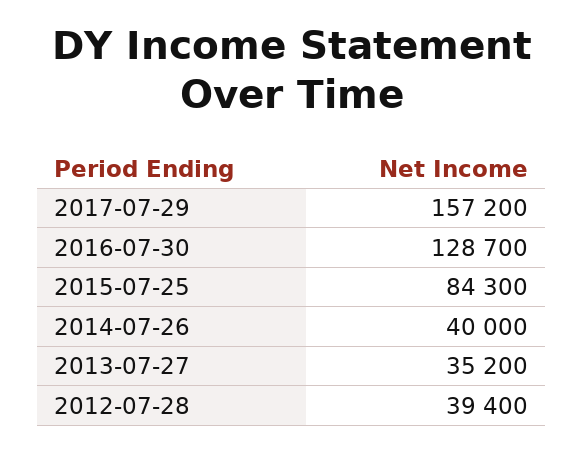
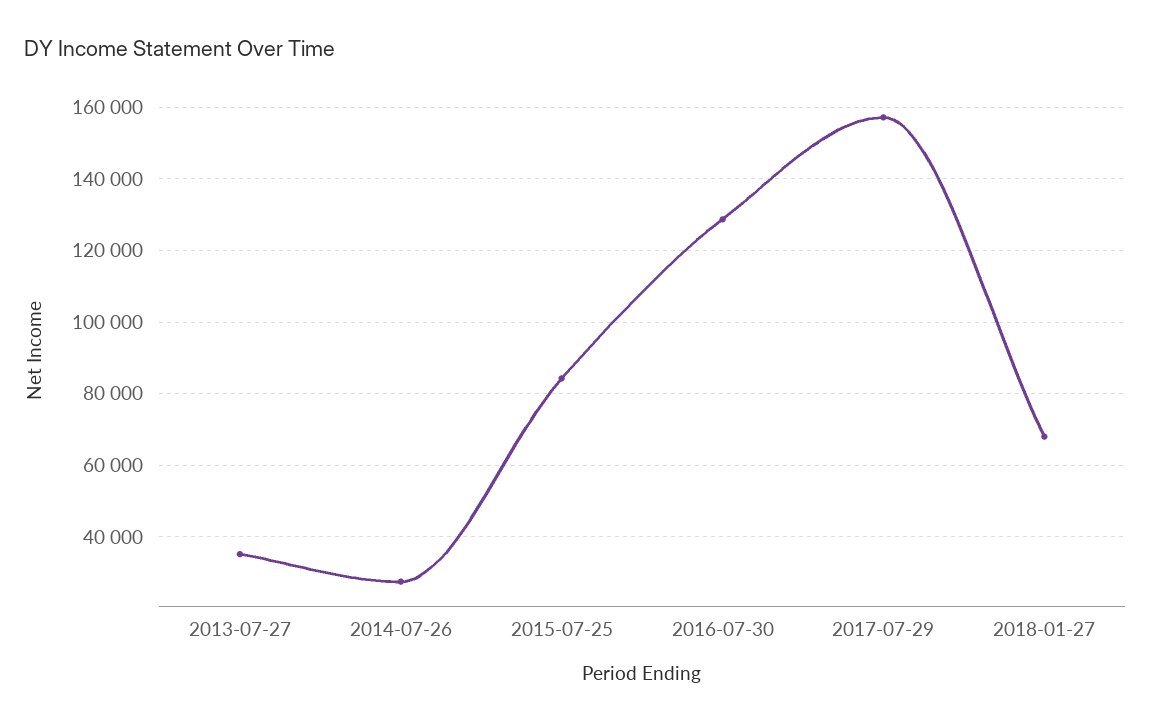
2014-07-26: 40000 -> 28000
2012-07-28: 39400 -> none
2018-01-27: none -> 68000

